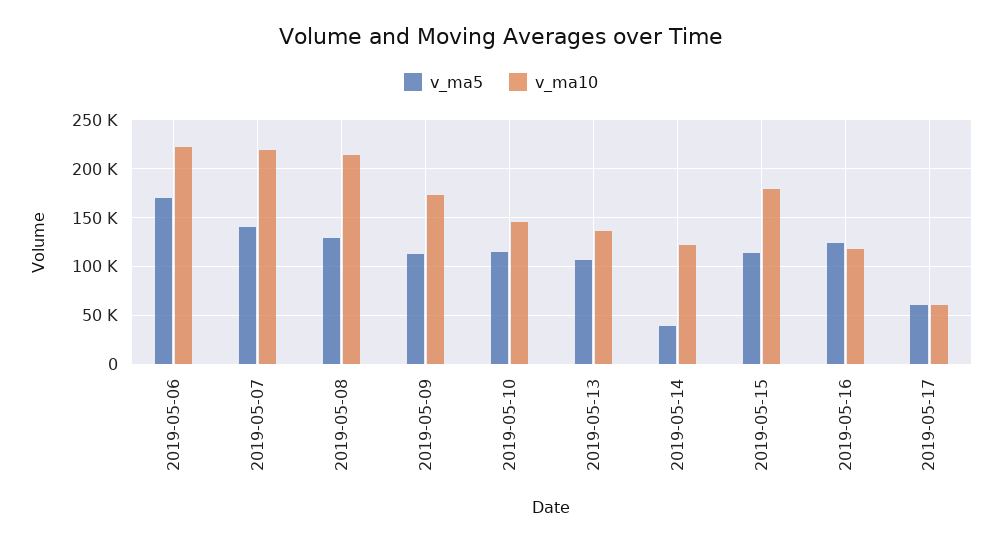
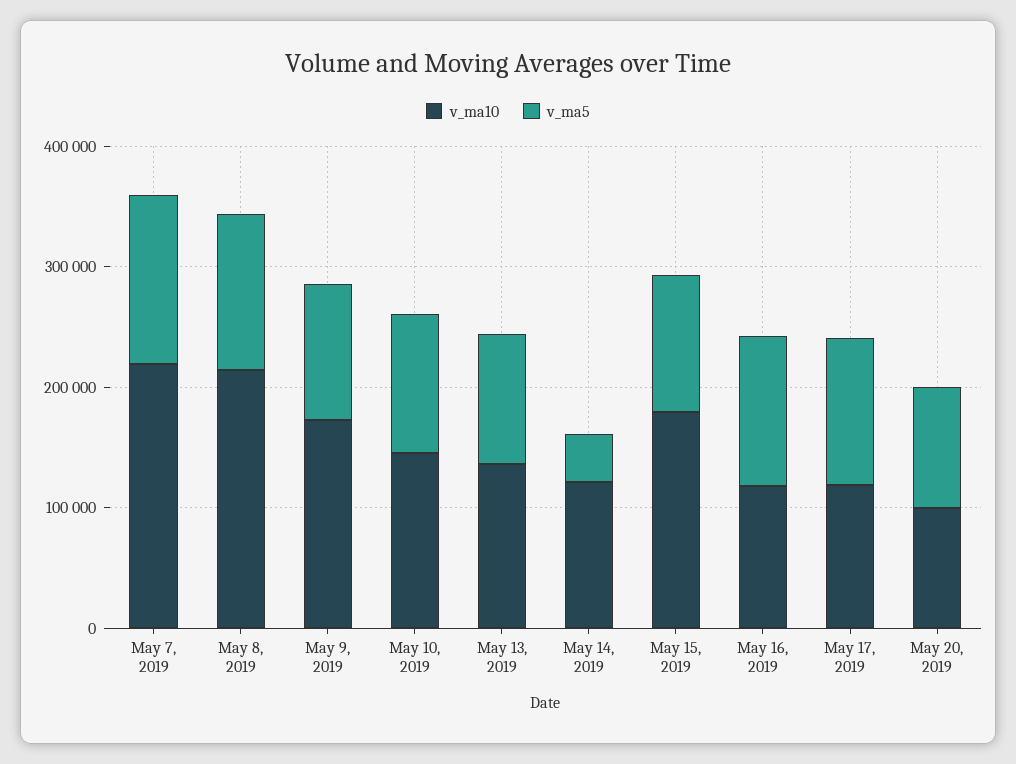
v_ma5, 2019-05-06: 170000 -> none
v_ma10, 2019-05-06: 220000 -> none
v_ma5, 2019-05-17: 60000 -> 120000
v_ma10, 2019-05-17: 60000 -> 120000
v_ma10, May 20, 2019: none -> 100000
v_ma5, May 20, 2019: none -> 100000

